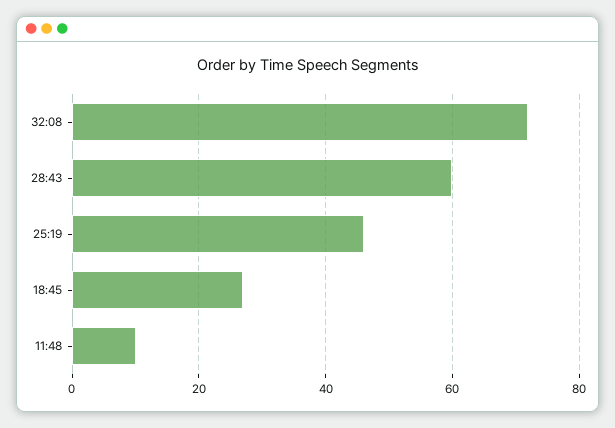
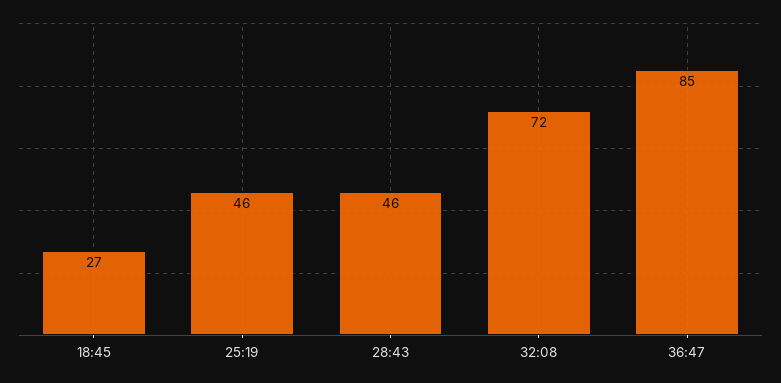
28:43: 60 -> 46
11:48: 10 -> none
36:47: none -> 85

